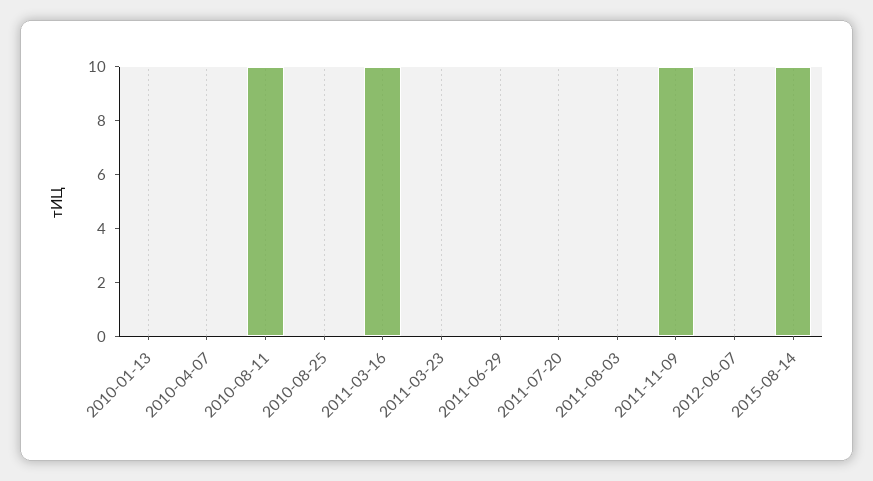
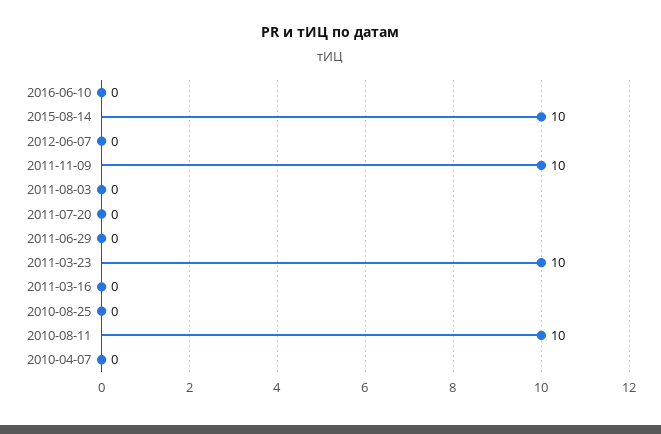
2010-01-13: 0 -> none
2011-03-16: 10 -> 0
2011-03-23: 0 -> 10
2016-06-10: none -> 0

